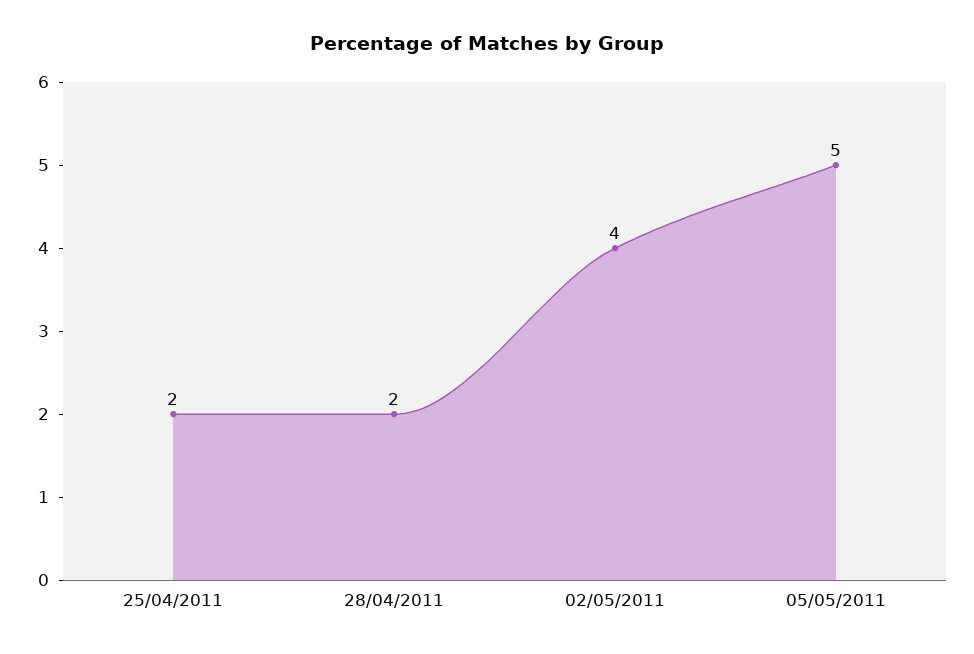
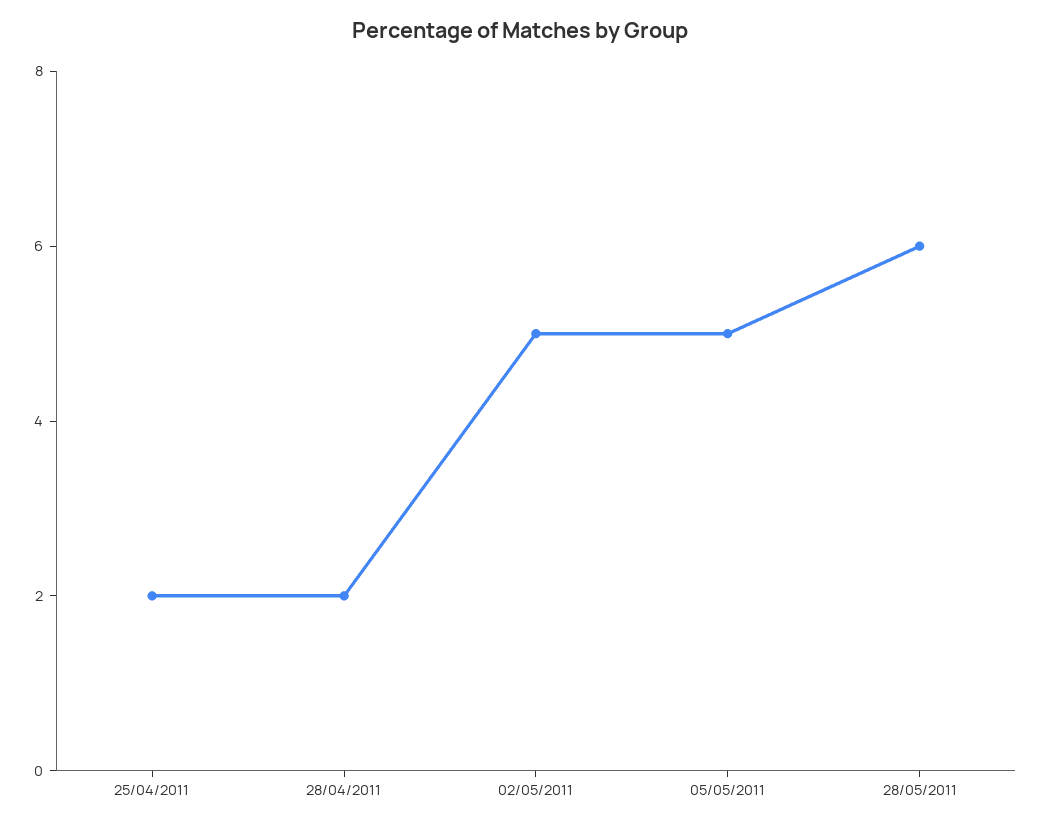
02/05/2011: 4 -> 5
28/05/2011: none -> 6

